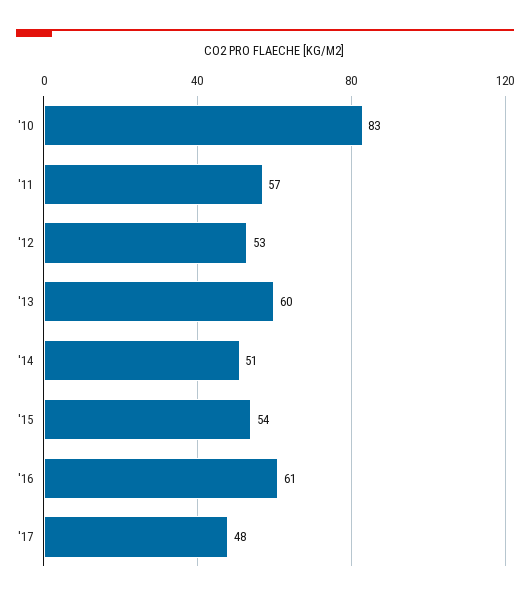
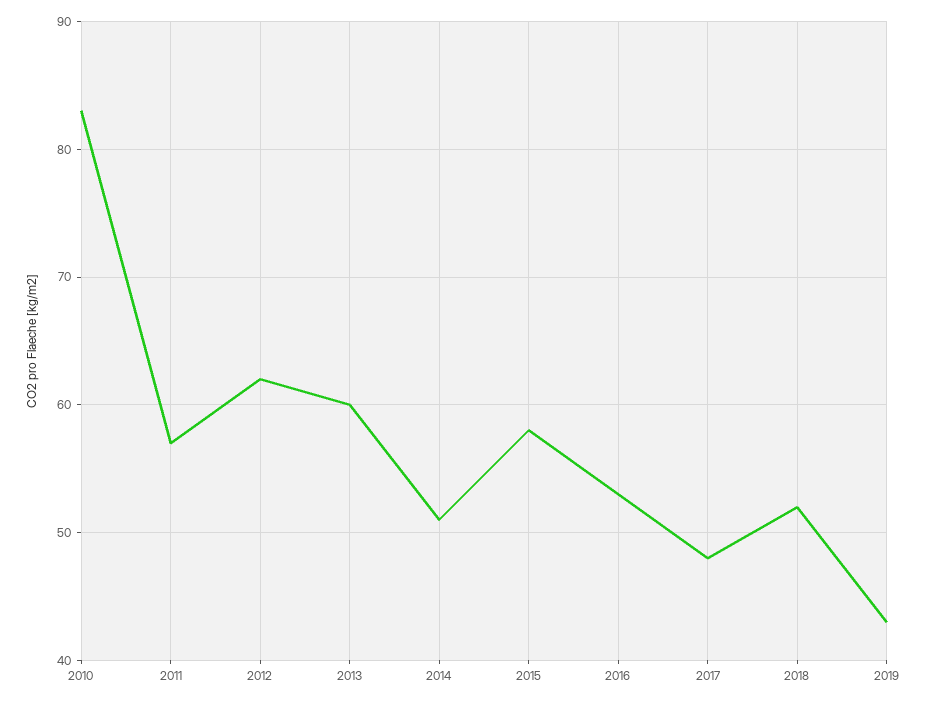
'12: 53 -> 62
'15: 54 -> 58
'16: 61 -> 53
2018: none -> 52
2019: none -> 43

